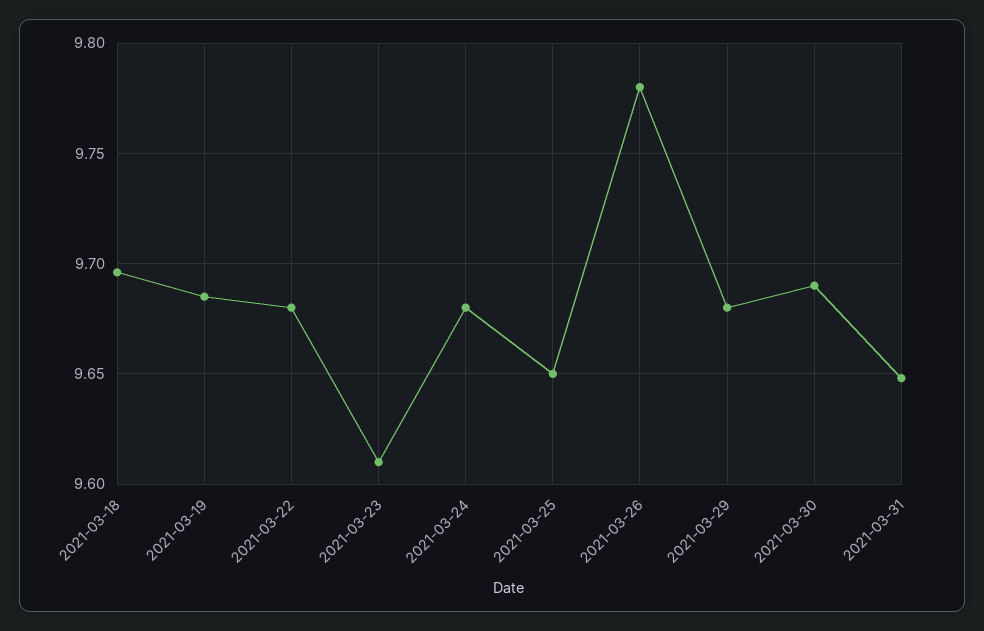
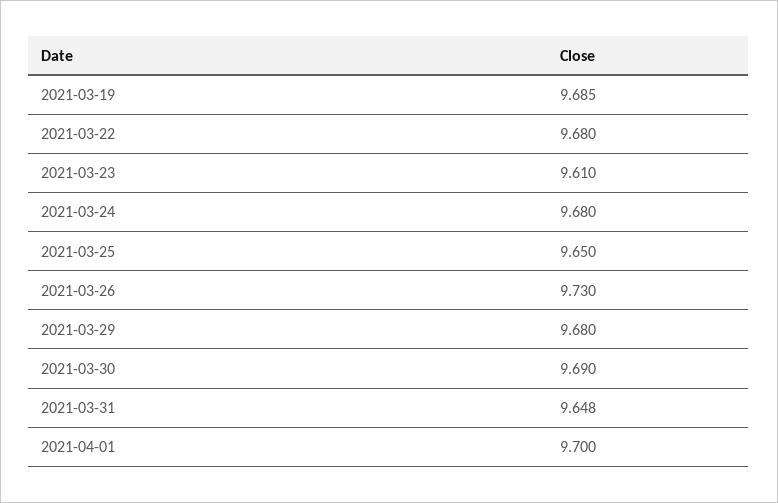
2021-03-18: 9.695 -> none
2021-03-26: 9.78 -> 9.73
2021-04-01: none -> 9.7

